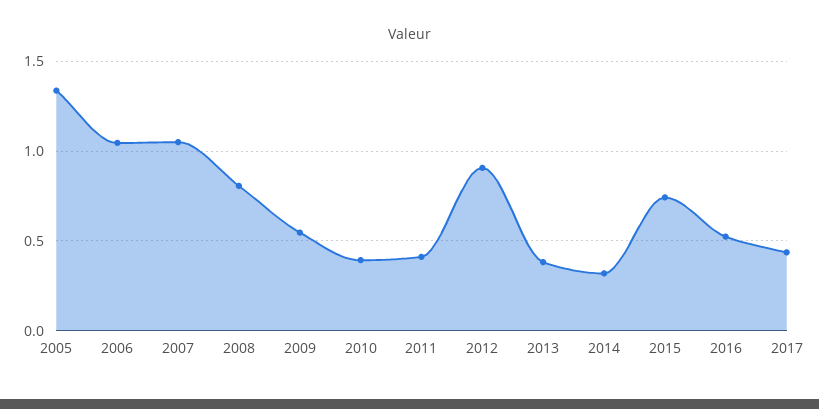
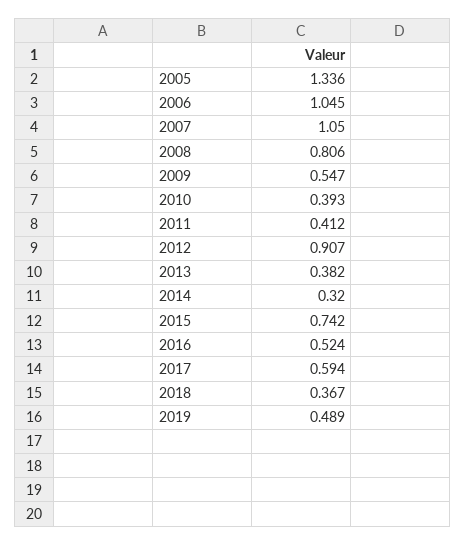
2017: 0.45 -> 0.594
2018: none -> 0.367
2019: none -> 0.489

